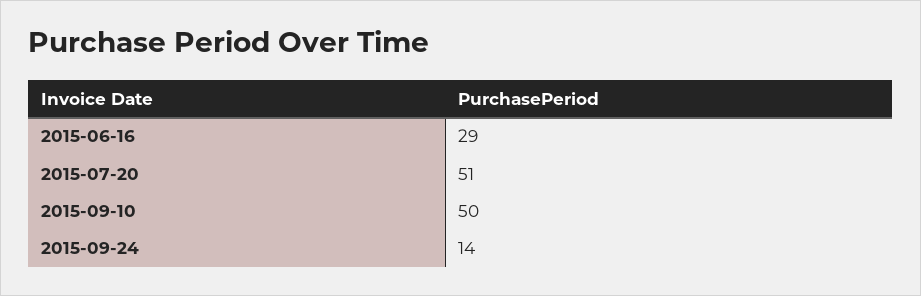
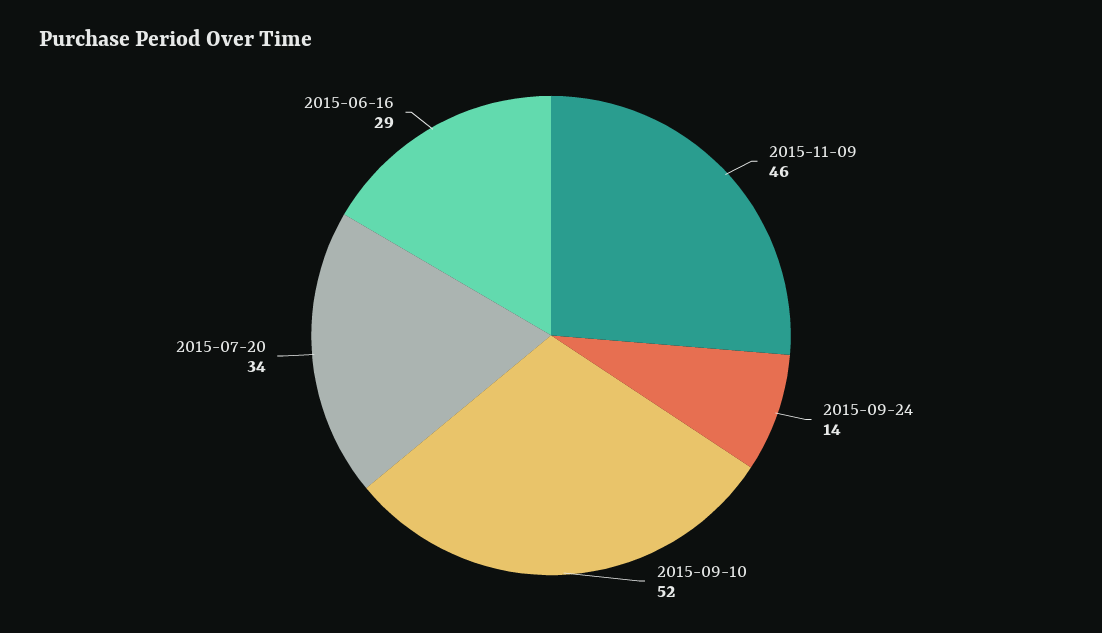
2015-07-20: 51 -> 34
2015-09-10: 50 -> 52
2015-11-09: none -> 46

